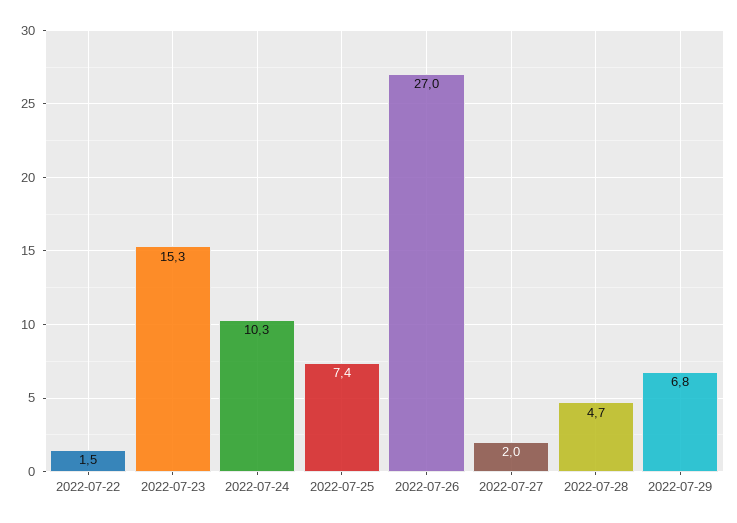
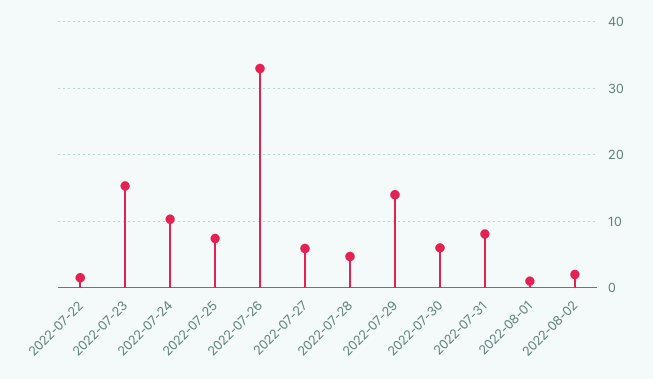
2022-07-26: 27 -> 33
2022-07-27: 2 -> 6
2022-07-29: 6.8 -> 14
2022-07-30: none -> 6
2022-07-31: none -> 8
2022-08-01: none -> 1
2022-08-02: none -> 2

